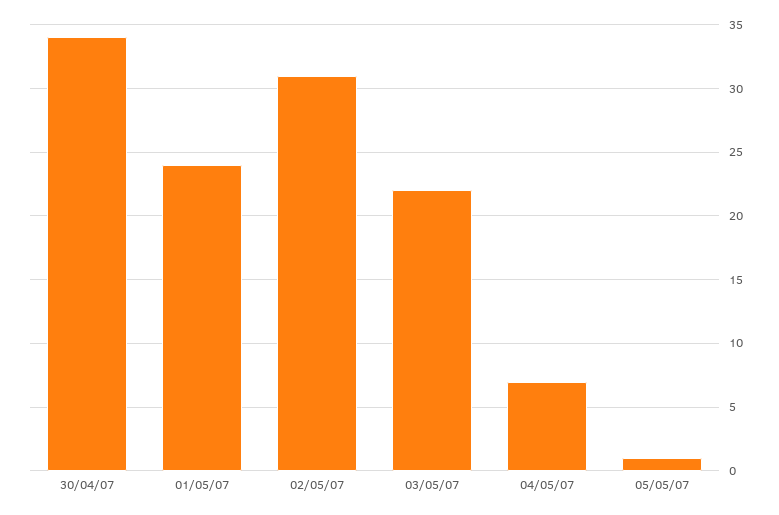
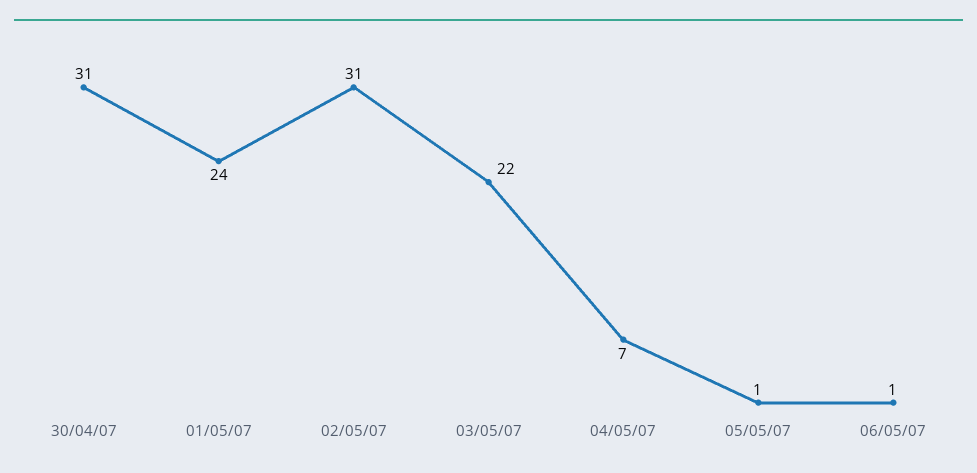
30/04/07: 34 -> 31
06/05/07: none -> 1

